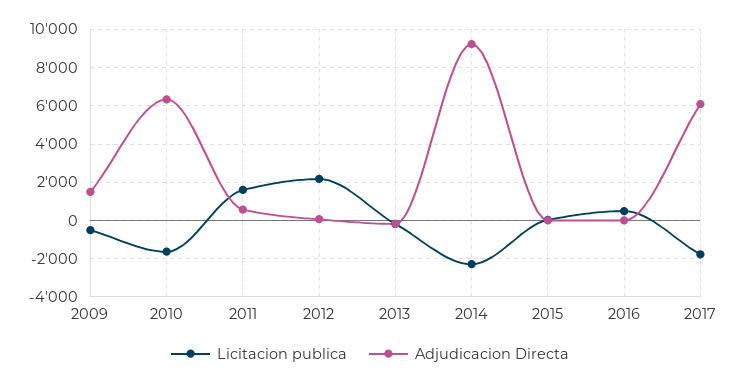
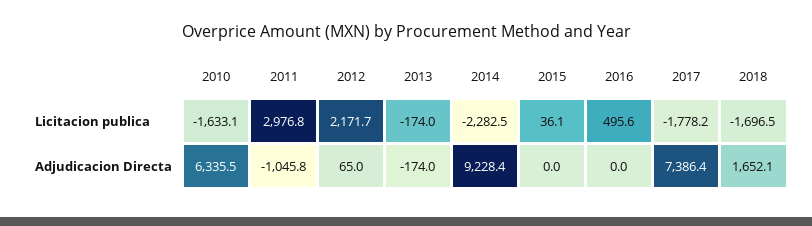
Licitacion publica, 2009: -500 -> none
Adjudicacion Directa, 2009: 1500 -> none
Licitacion publica, 2011: 1500 -> 2976.8
Adjudicacion Directa, 2011: 500 -> -1045.8
Adjudicacion Directa, 2017: 6000 -> 7386.4
Licitacion publica, 2018: none -> -1696.5
Adjudicacion Directa, 2018: none -> 1652.1

